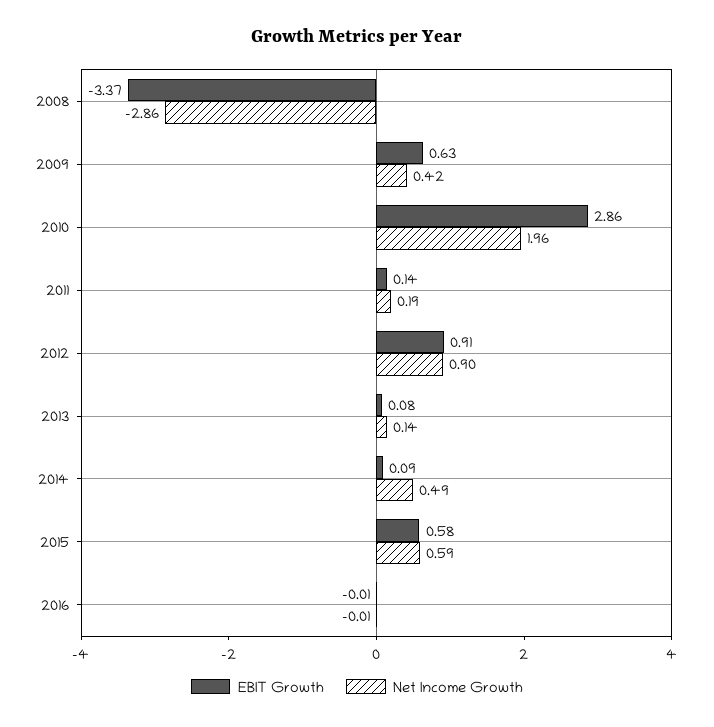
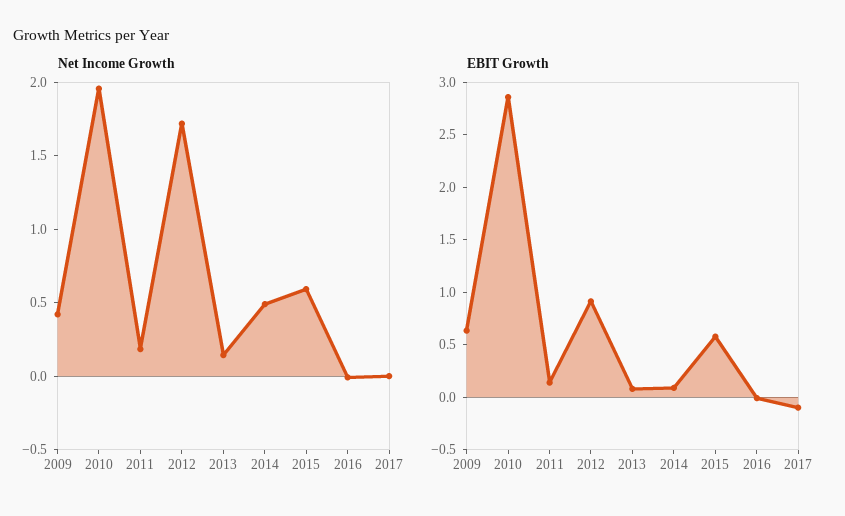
EBIT Growth, 2008: -3.37 -> none
Net Income Growth, 2008: -2.86 -> none
Net Income Growth, 2012: 0.9 -> 1.7
Net Income Growth, 2017: none -> 0
EBIT Growth, 2017: none -> -0.1

